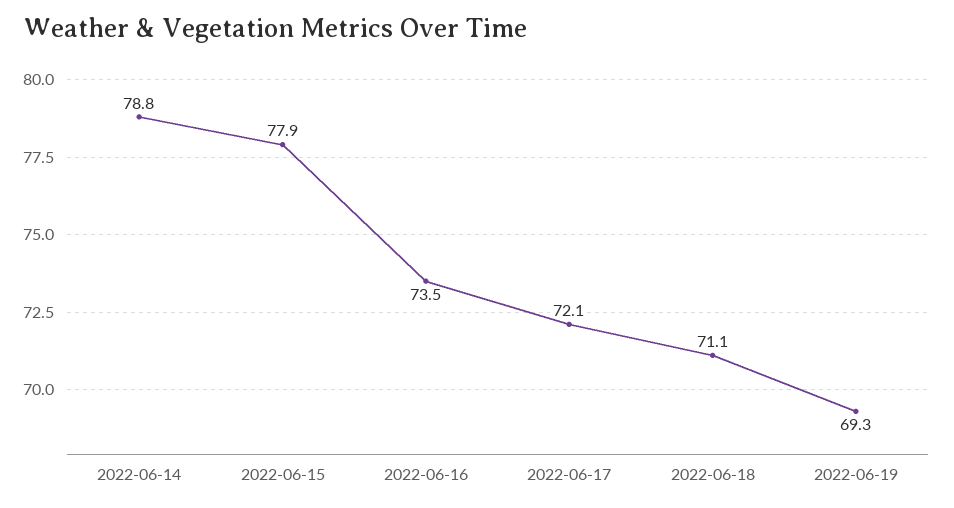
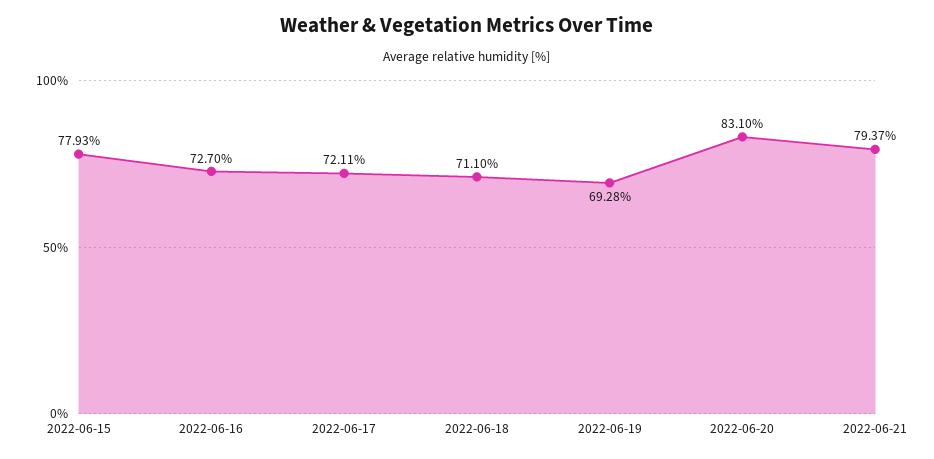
2022-06-14: 78.8 -> none
2022-06-16: 73.5 -> 72.7
2022-06-20: none -> 83.1
2022-06-21: none -> 79.37

